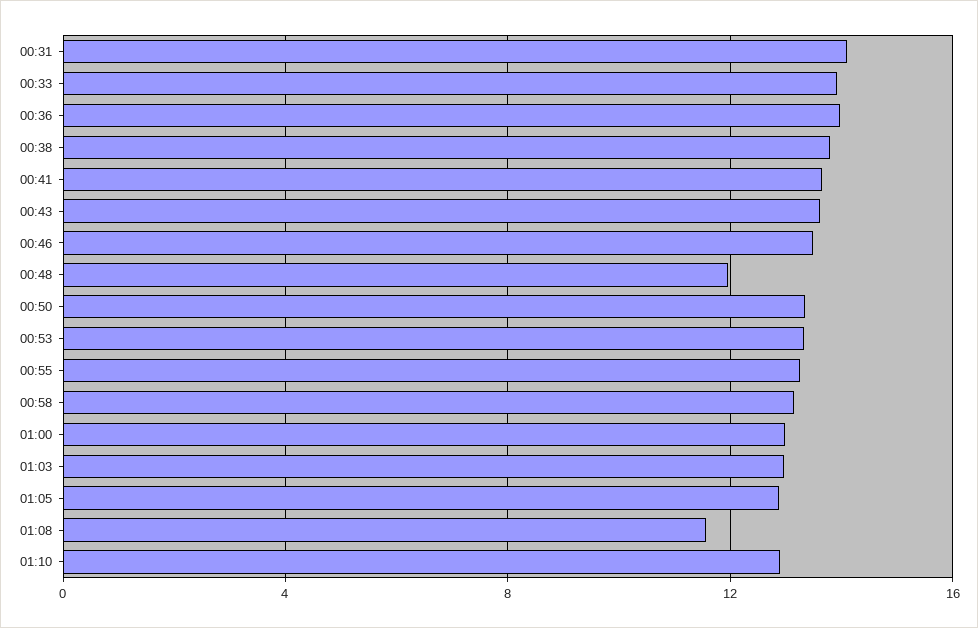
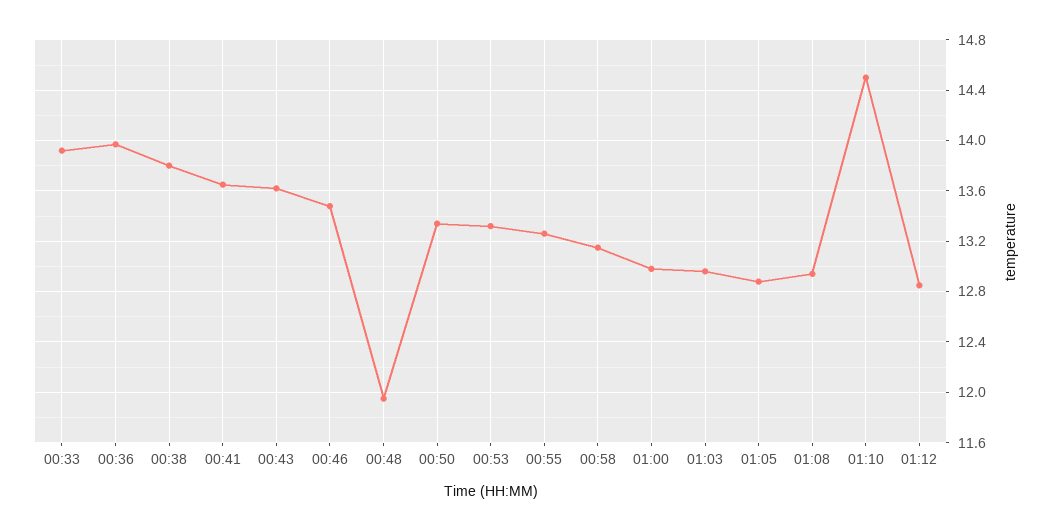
00:31: 14 -> none
01:08: 11.5 -> 12.95
01:10: 13 -> 14.5
01:12: none -> 12.85

